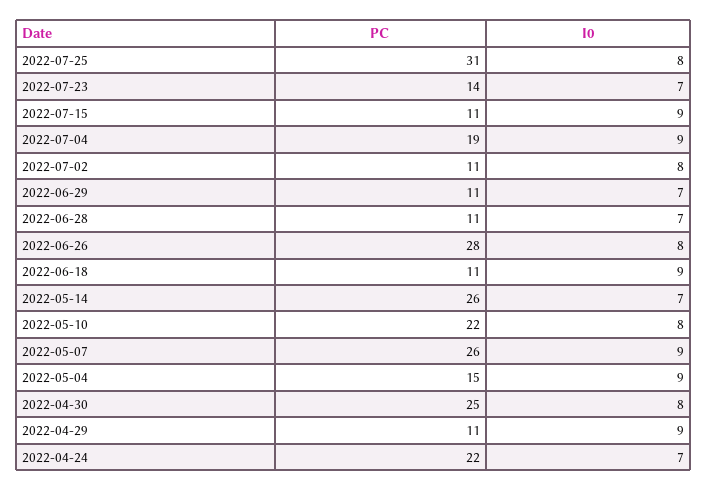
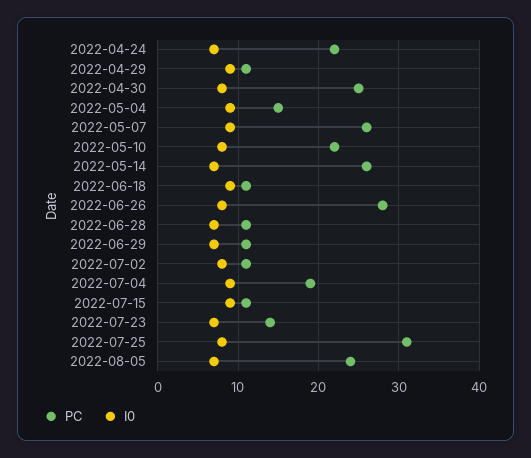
PC, 2022-08-05: none -> 24
I0, 2022-08-05: none -> 7

